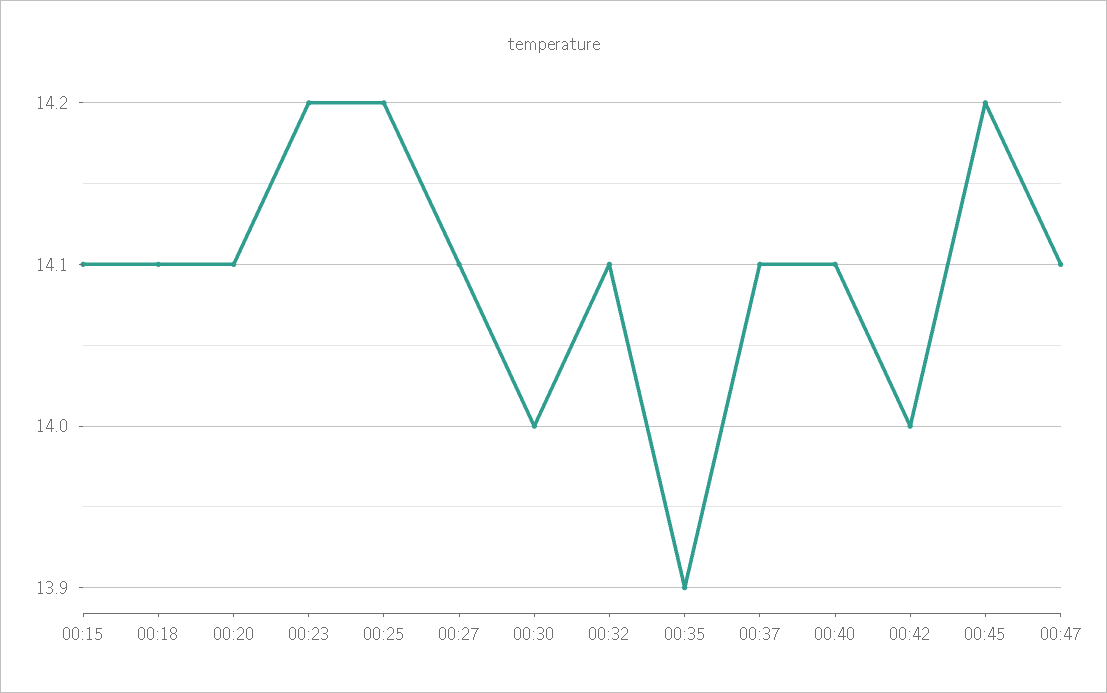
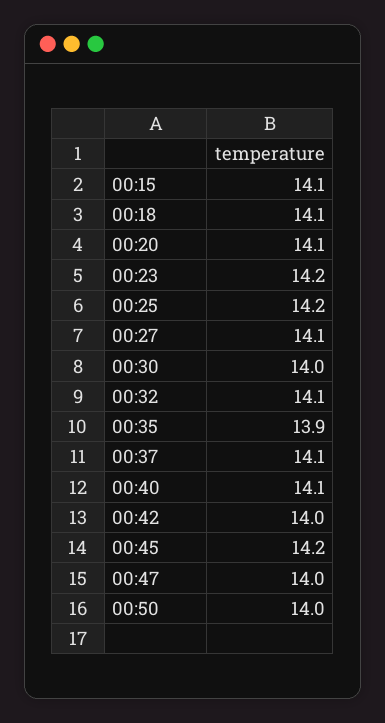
00:47: 14.1 -> 14
00:50: none -> 14

